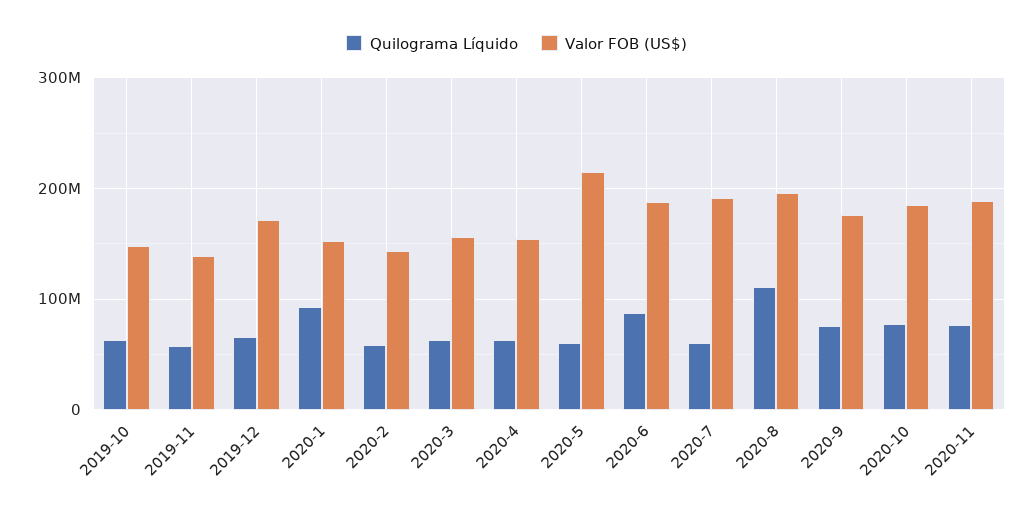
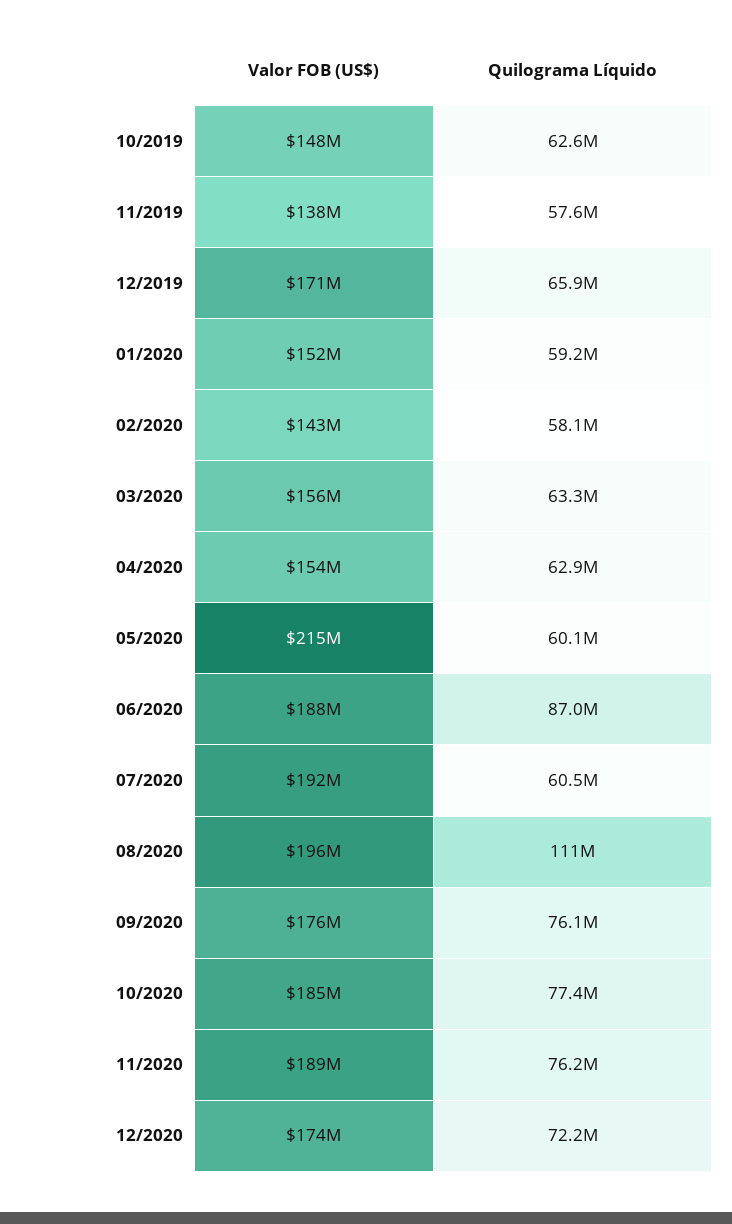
Quilograma Líquido, 2020-1: 90000000 -> 59200000
Valor FOB (US$), 12/2020: none -> 174000000
Quilograma Líquido, 12/2020: none -> 72200000

